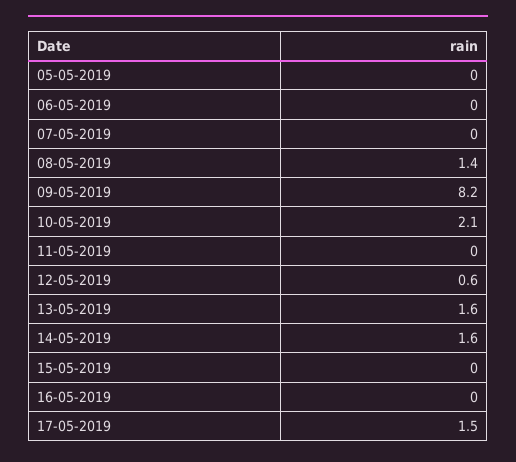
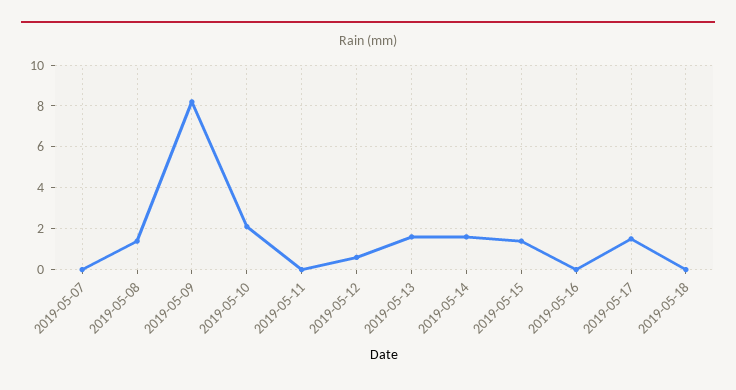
05-05-2019: 0 -> none
06-05-2019: 0 -> none
15-05-2019: 0 -> 1.5
2019-05-18: none -> 0

